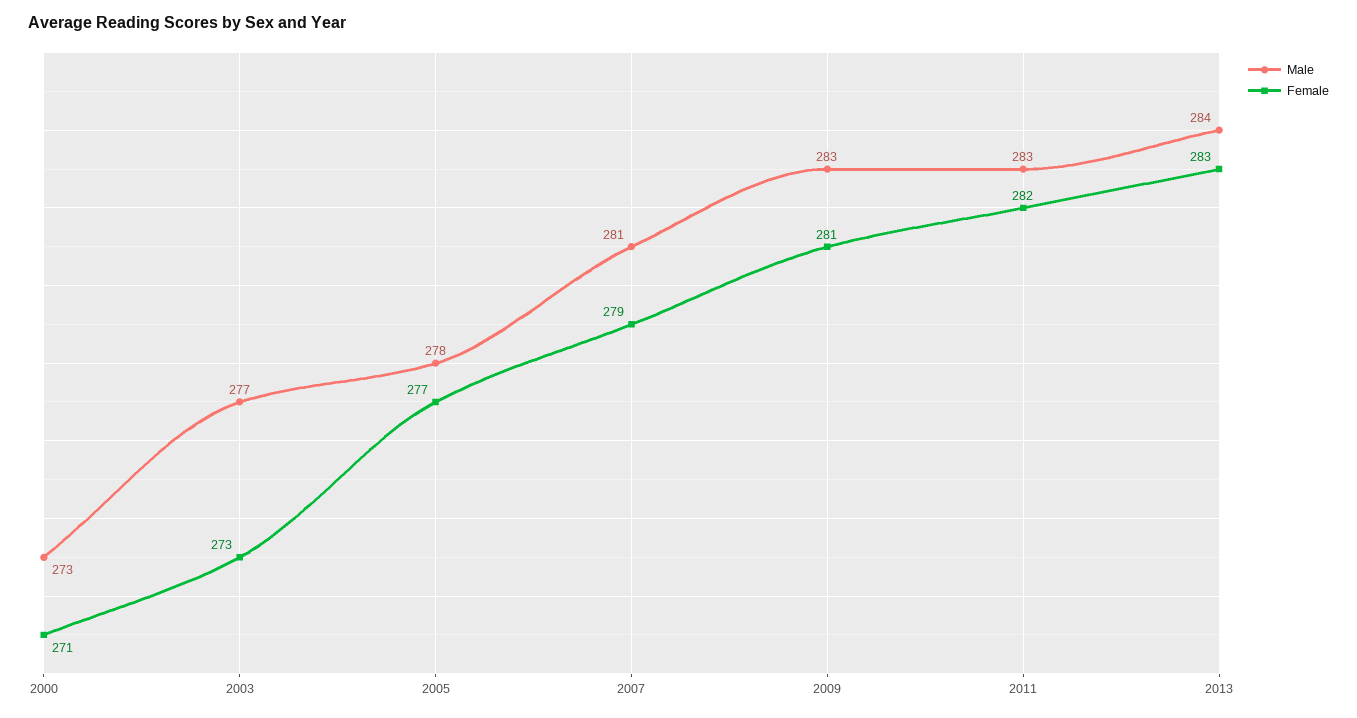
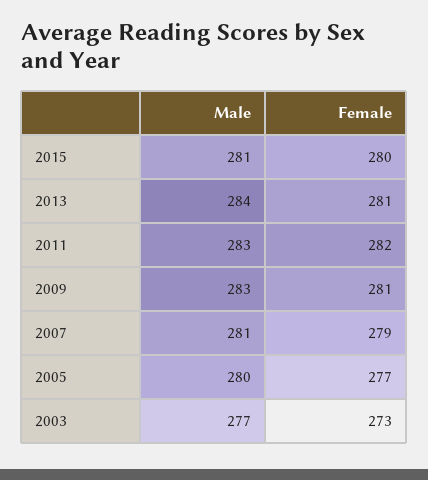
Male, 2000: 273 -> none
Female, 2000: 271 -> none
Male, 2005: 278 -> 280
Female, 2013: 283 -> 281
Male, 2015: none -> 281
Female, 2015: none -> 280

